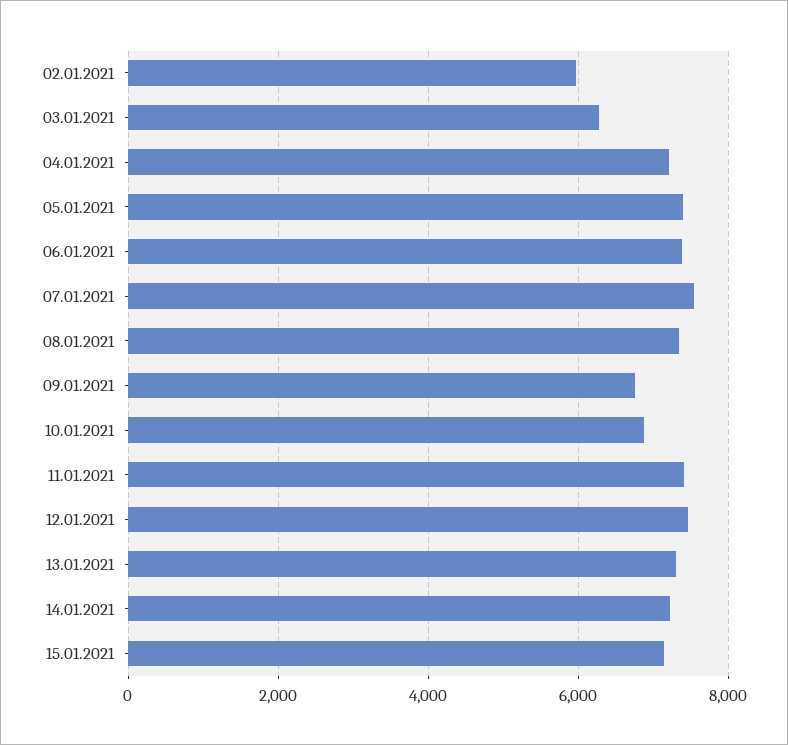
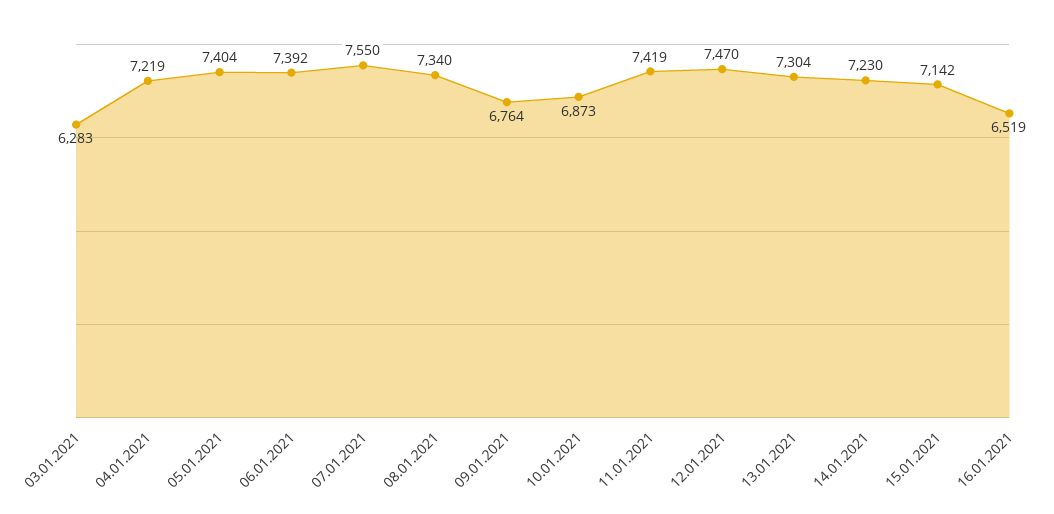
02.01.2021: 6000 -> none
16.01.2021: none -> 6519

